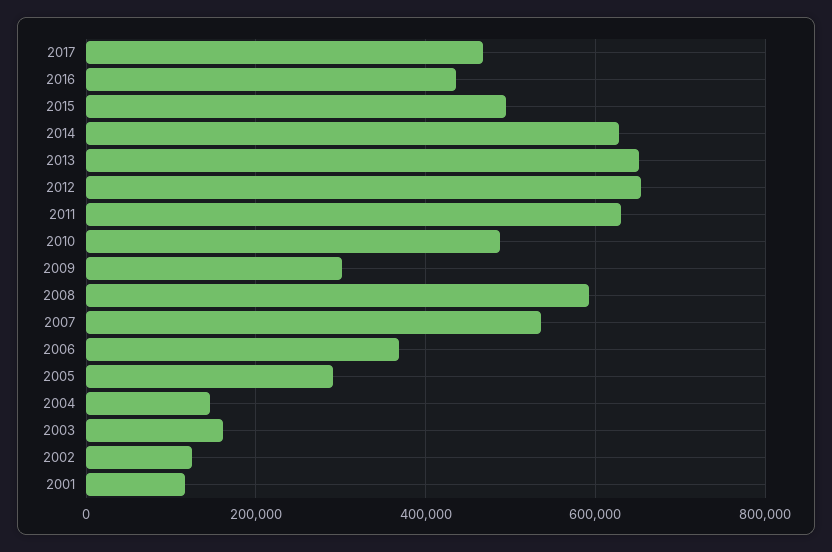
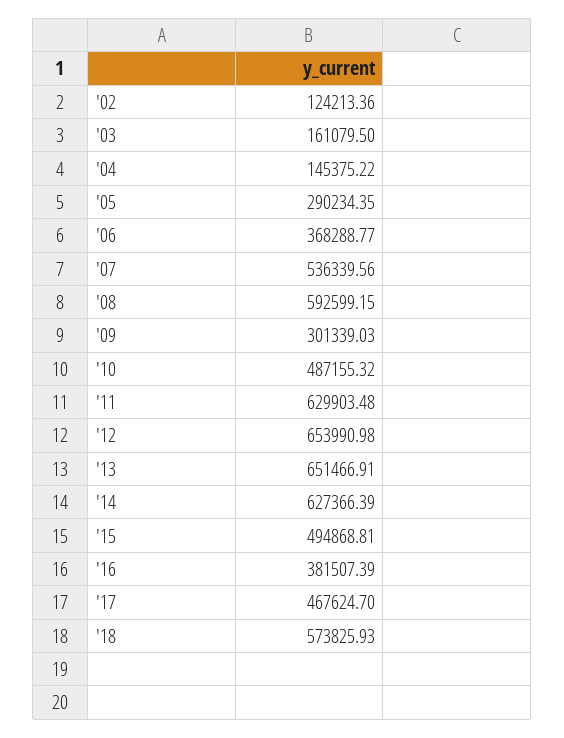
2016: 440000 -> 381507.39
2001: 120000 -> none
'18: none -> 573825.93

